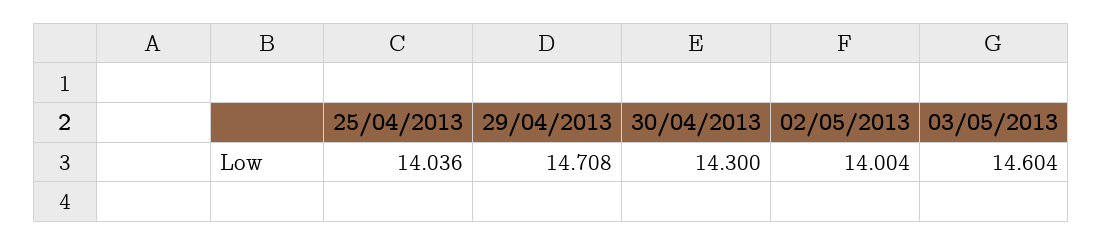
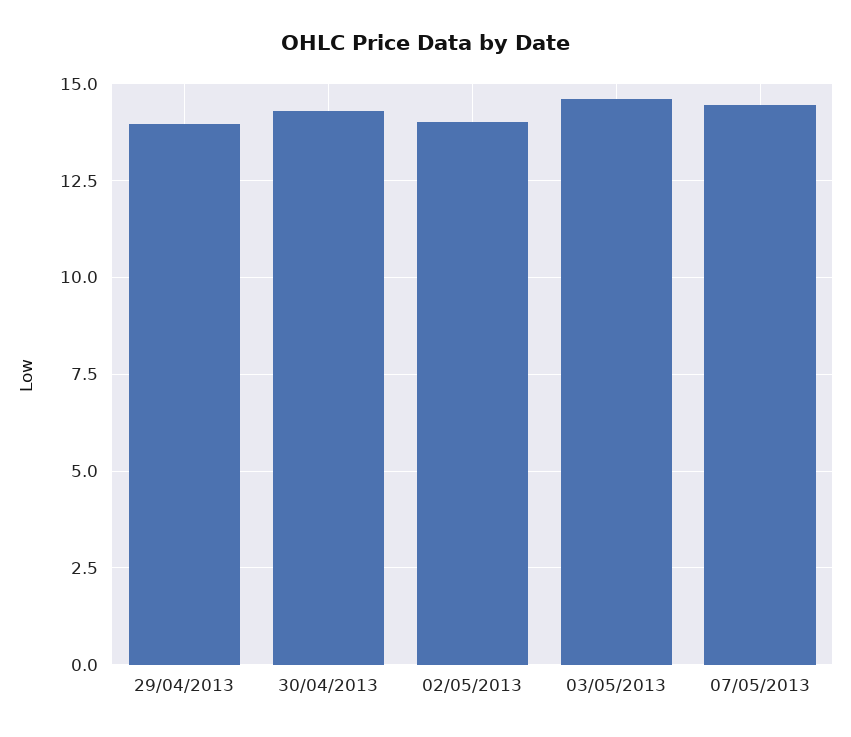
25/04/2013: 14.036 -> none
29/04/2013: 14.708 -> 14
07/05/2013: none -> 14.5

